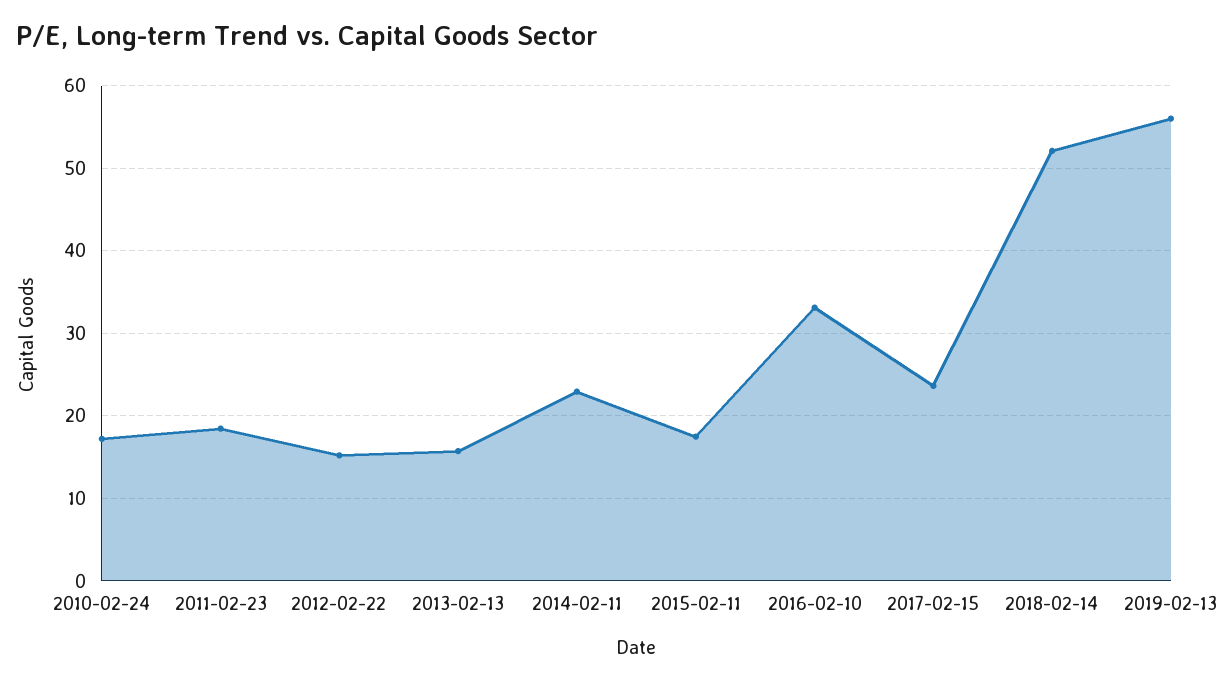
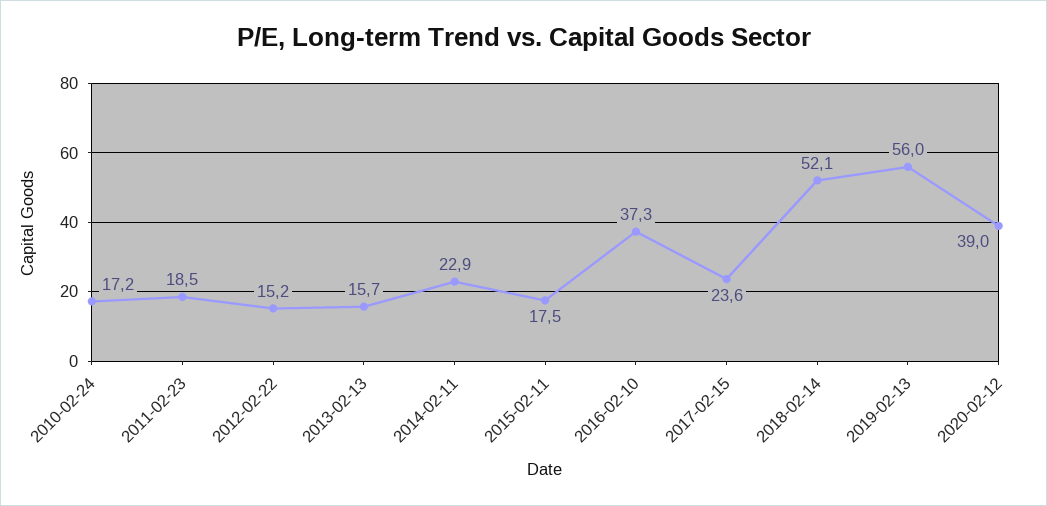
2016-02-10: 33 -> 37.3
2020-02-12: none -> 39

